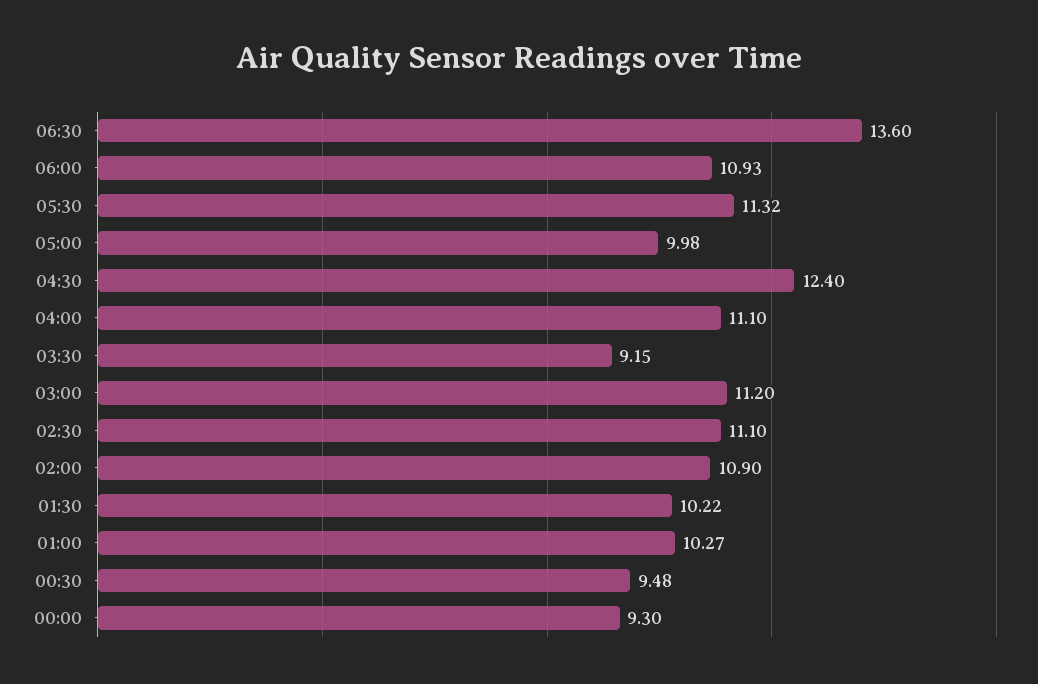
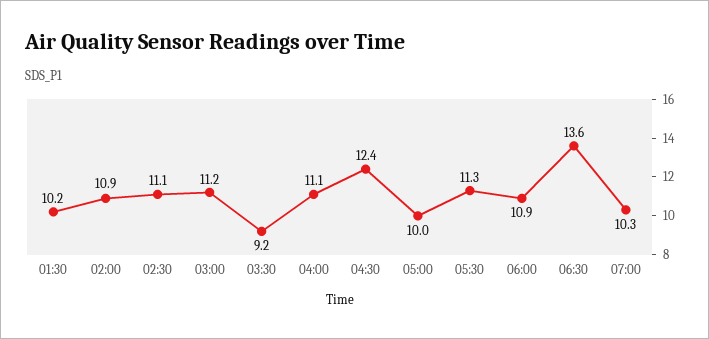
01:00: 10.27 -> none
00:30: 9.48 -> none
00:00: 9.3 -> none
07:00: none -> 10.3

